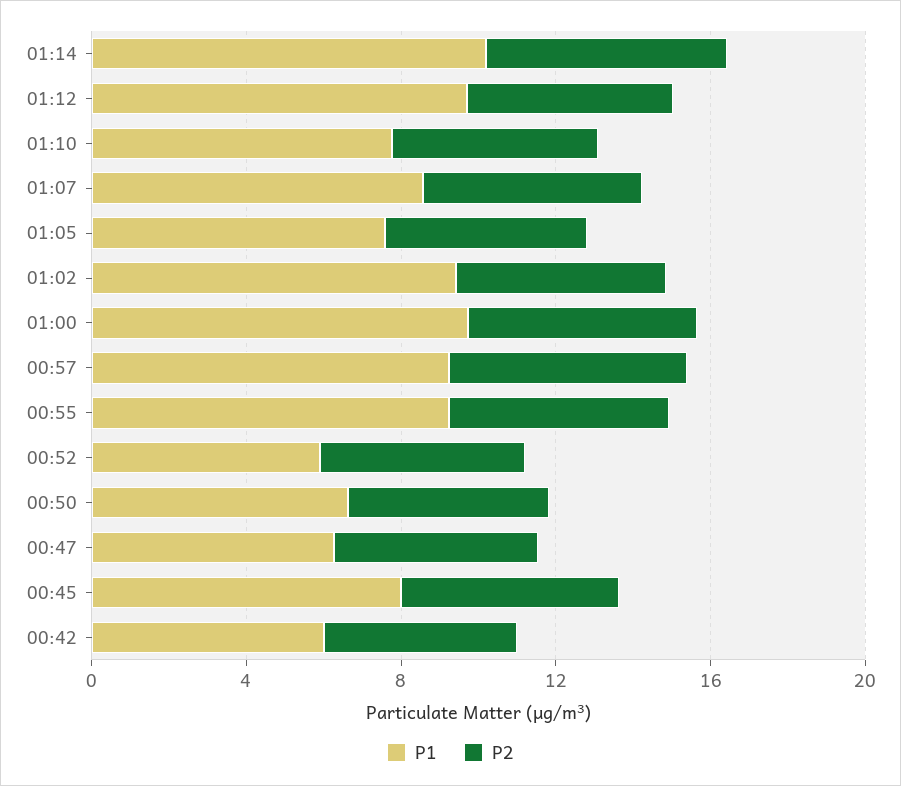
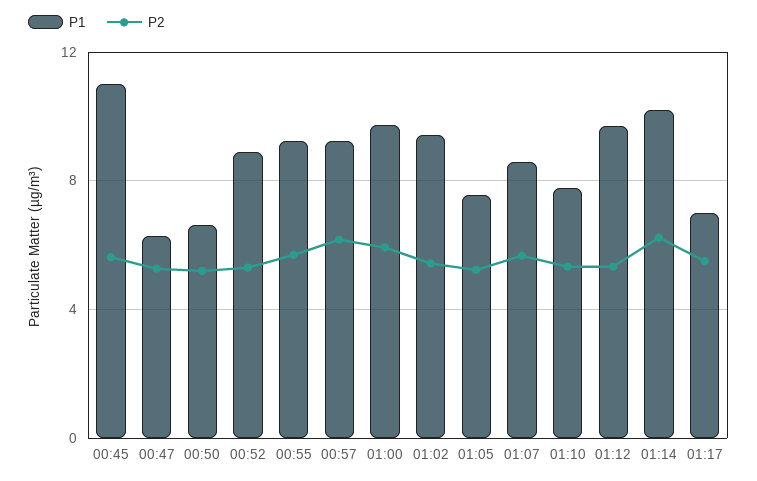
P1, 00:52: 6 -> 9
P1, 00:45: 8 -> 11
P1, 00:42: 6 -> none
P2, 00:42: 5 -> none
P1, 01:17: none -> 7
P2, 01:17: none -> 5.5

